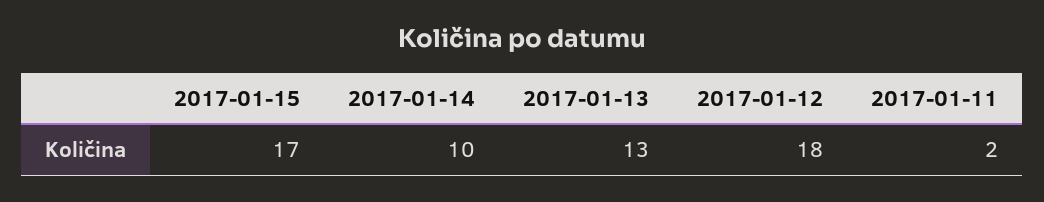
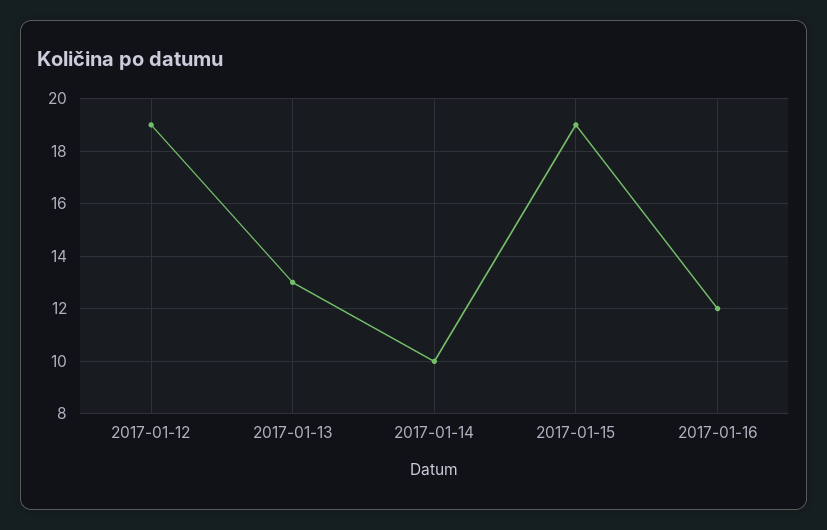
2017-01-15: 17 -> 19
2017-01-12: 18 -> 19
2017-01-11: 2 -> none
2017-01-16: none -> 12

